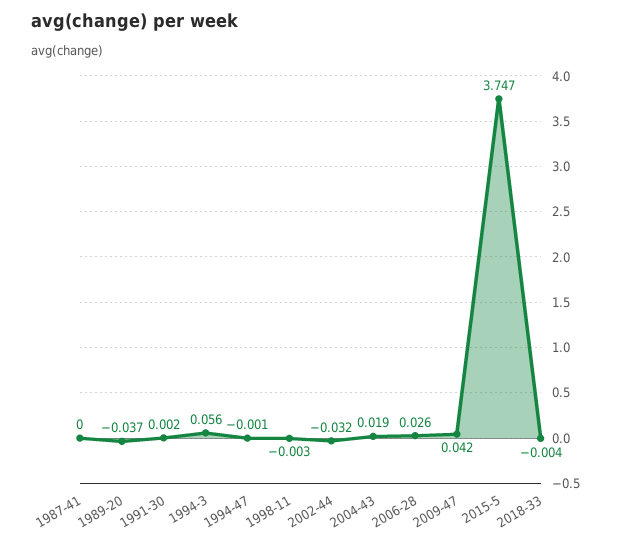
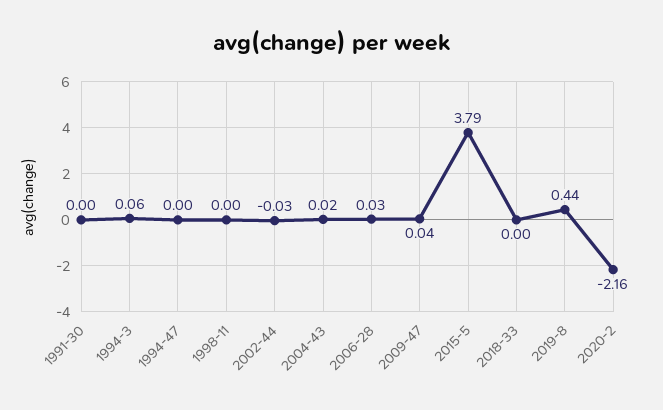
1987-41: 0 -> none
1989-20: -0.037 -> none
2015-5: 3.747 -> 3.79
2019-8: none -> 0.44
2020-2: none -> -2.16

